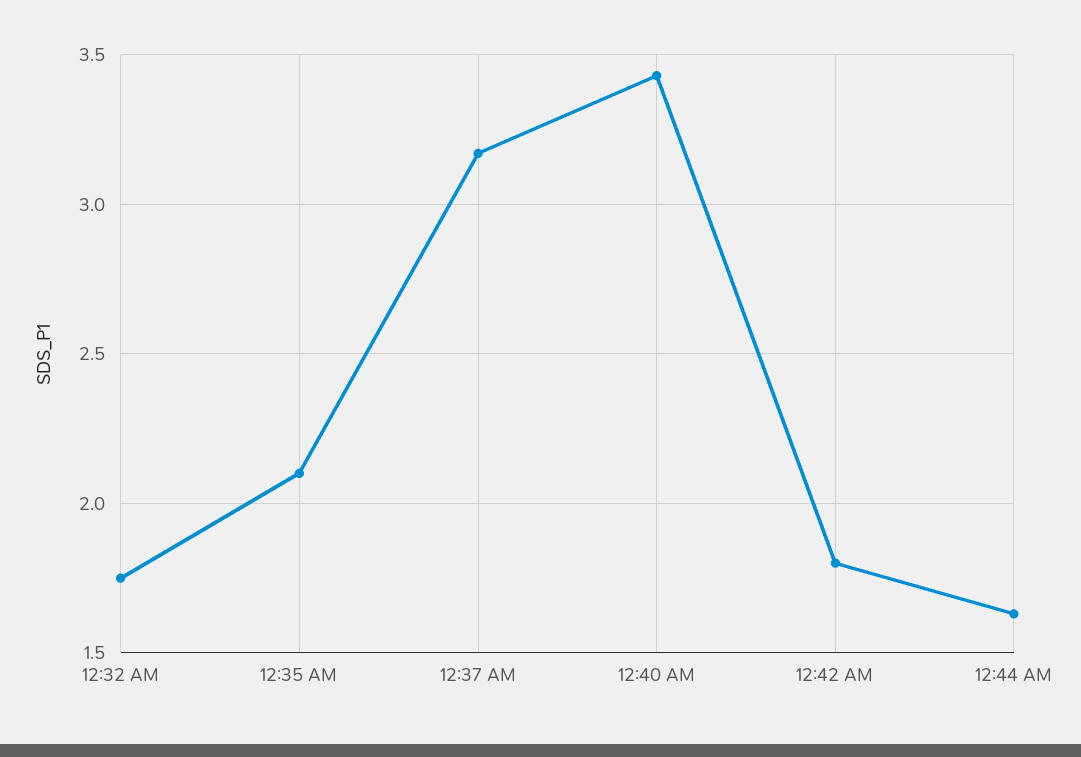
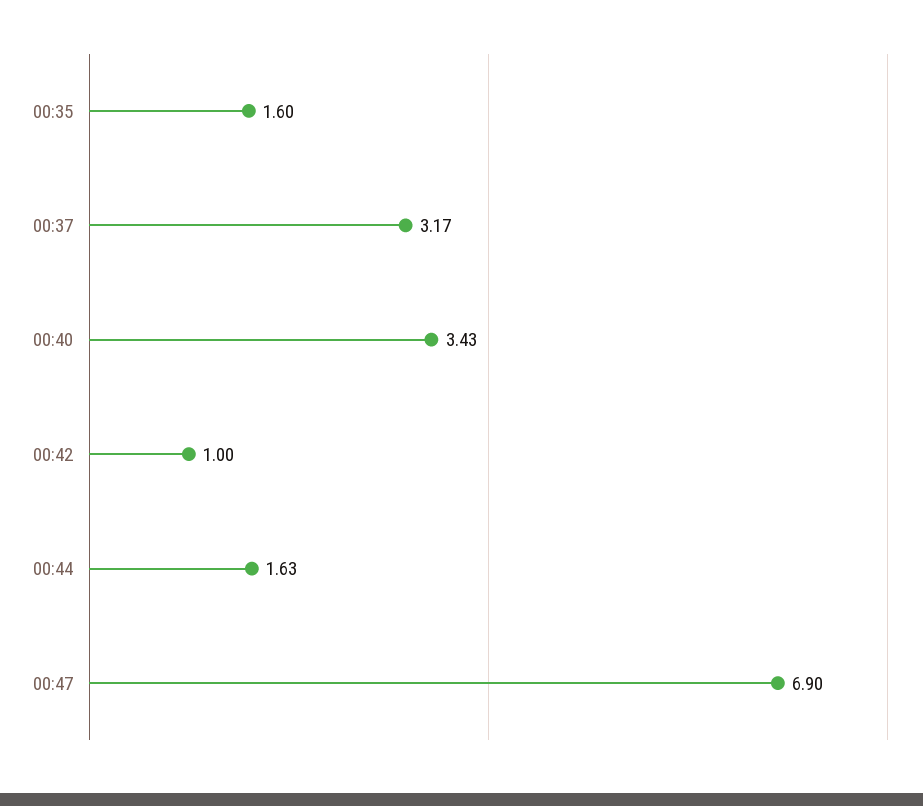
12:32 AM: 1.75 -> none
12:35 AM: 2.1 -> 1.6
12:42 AM: 1.8 -> 1
00:47: none -> 6.9

